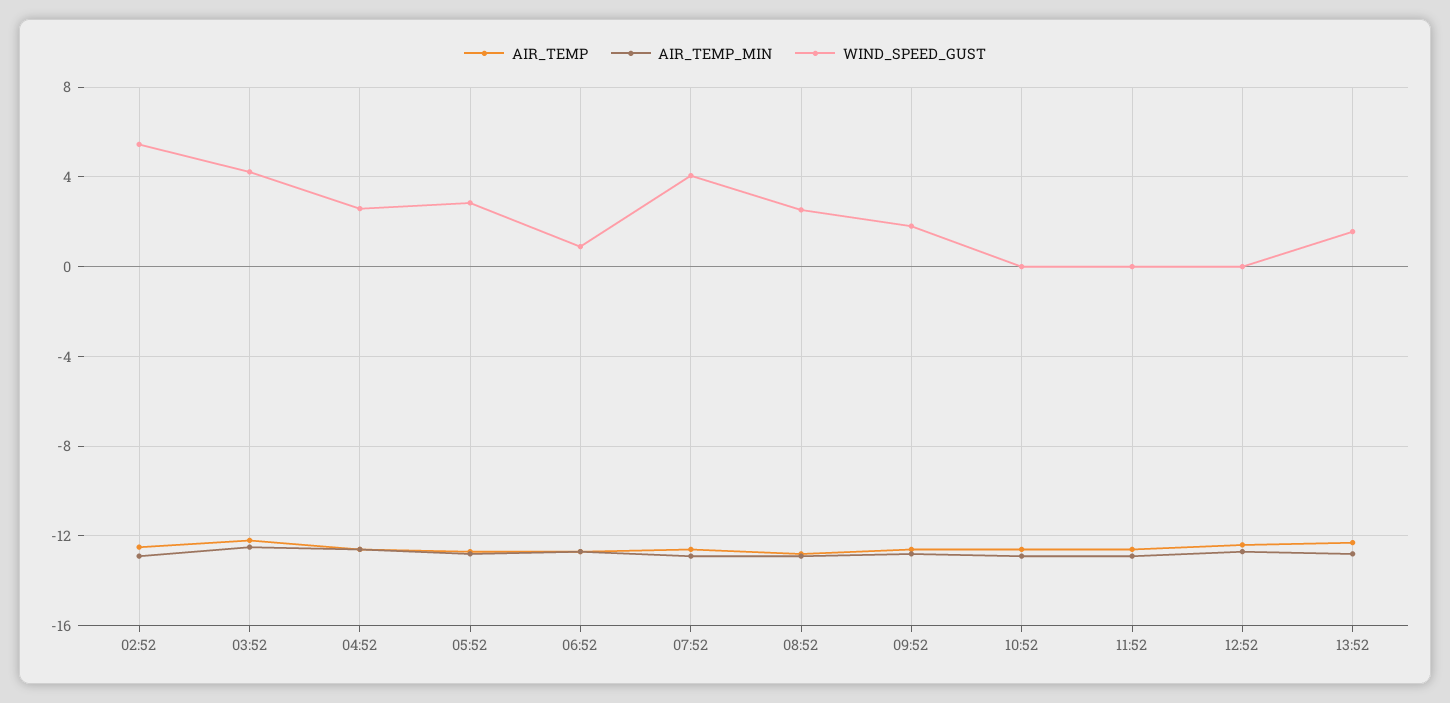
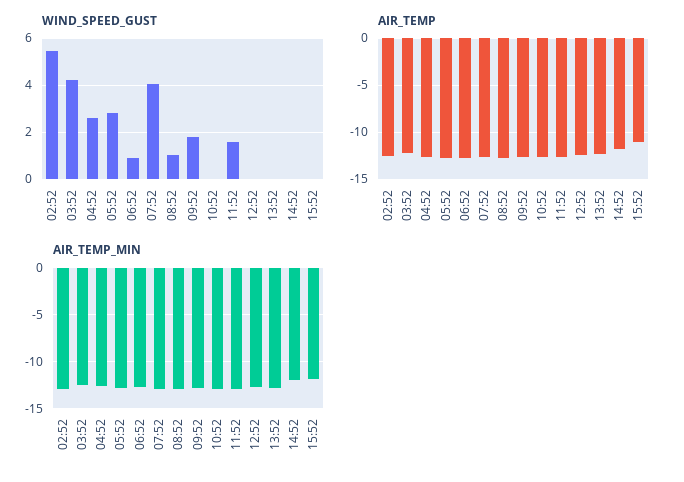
WIND_SPEED_GUST, 08:52: 2.5 -> 1
WIND_SPEED_GUST, 11:52: 0 -> 1.5
WIND_SPEED_GUST, 13:52: 1.5 -> 0
WIND_SPEED_GUST, 14:52: none -> 0
WIND_SPEED_GUST, 15:52: none -> 0
AIR_TEMP, 14:52: none -> -12
AIR_TEMP, 15:52: none -> -11
AIR_TEMP_MIN, 14:52: none -> -12
AIR_TEMP_MIN, 15:52: none -> -12

